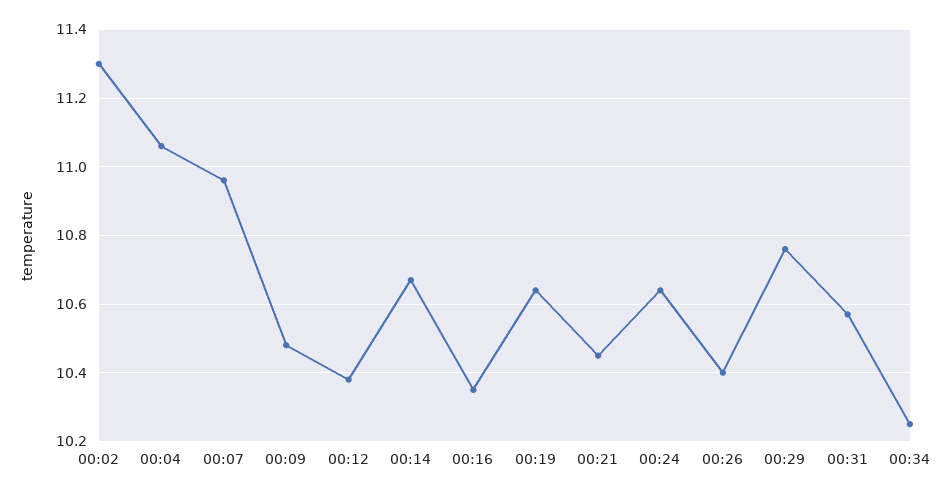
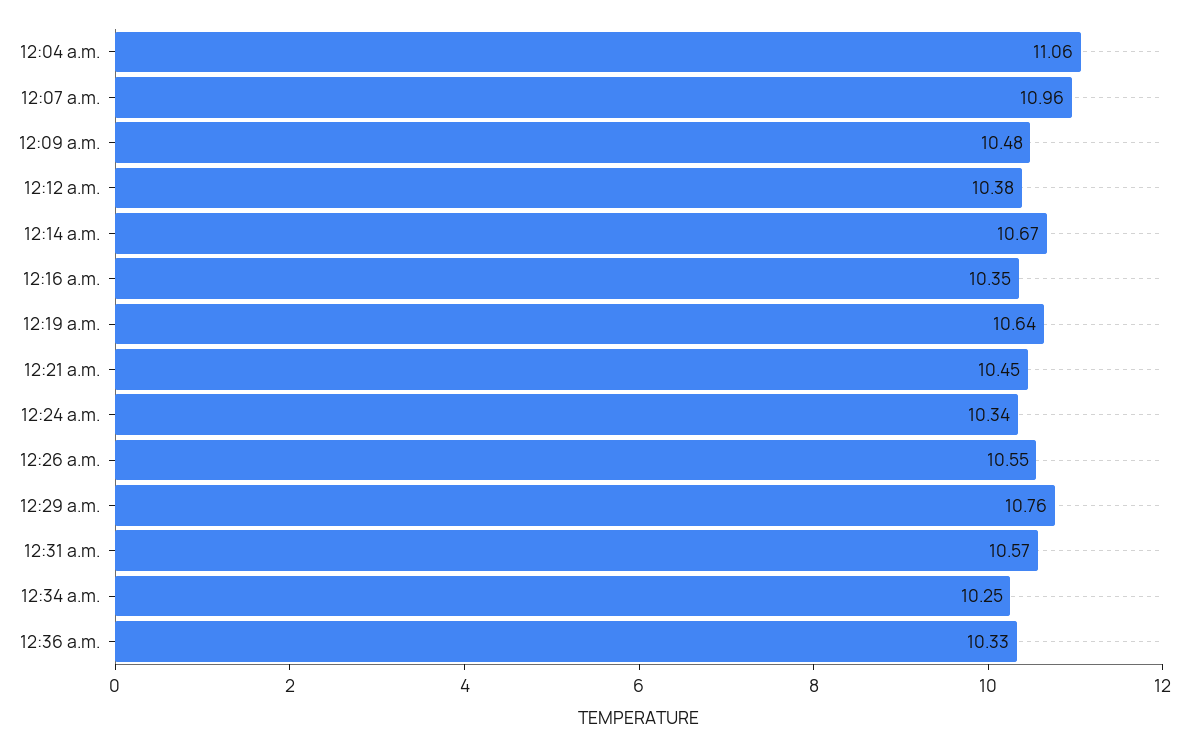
00:02: 11.3 -> none
00:24: 10.65 -> 10.34
00:26: 10.4 -> 10.55
12:36 a.m.: none -> 10.33

